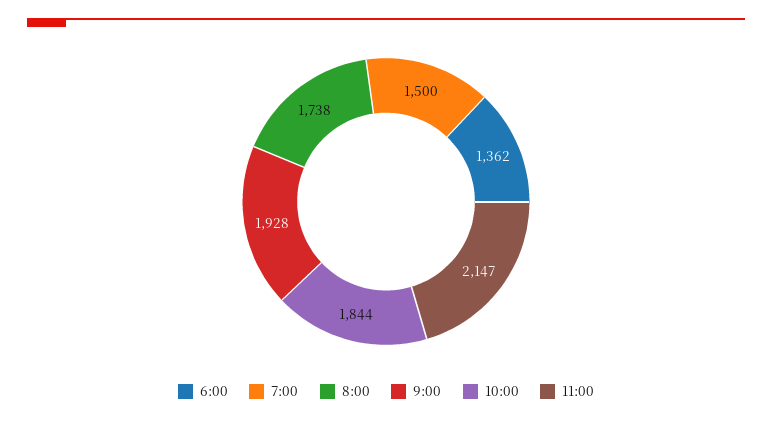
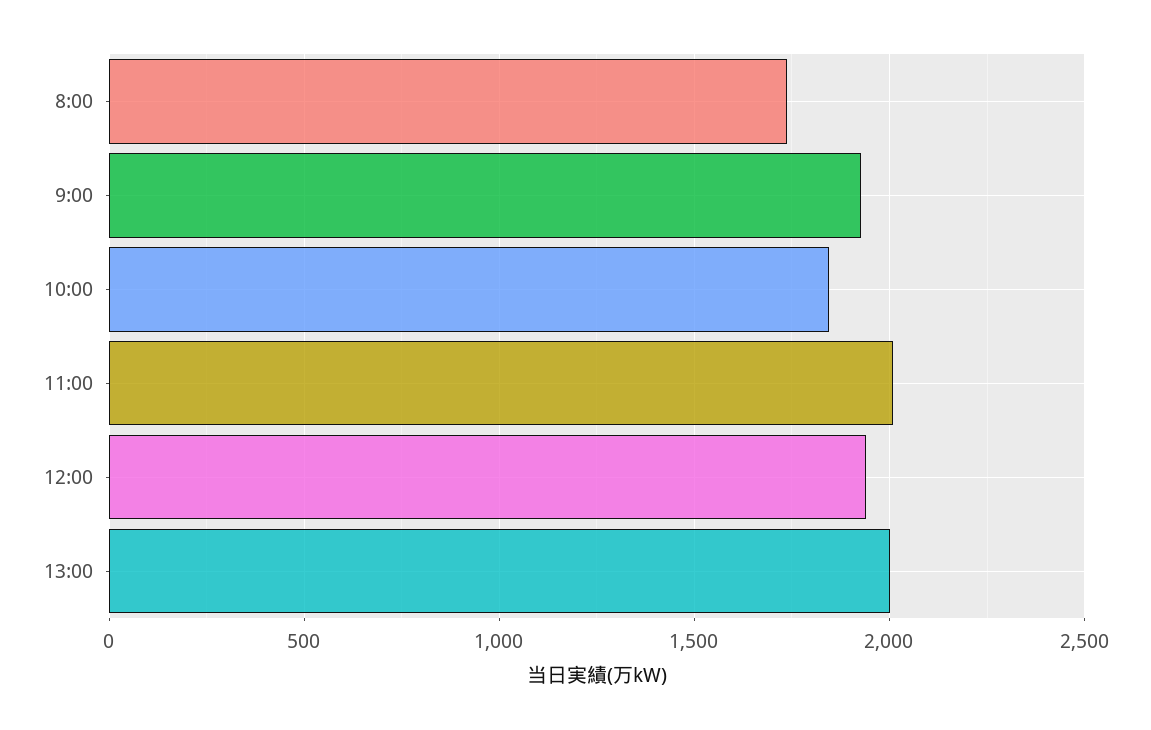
6:00: 1362 -> none
7:00: 1500 -> none
11:00: 2147 -> 2000
12:00: none -> 1950
13:00: none -> 2000

